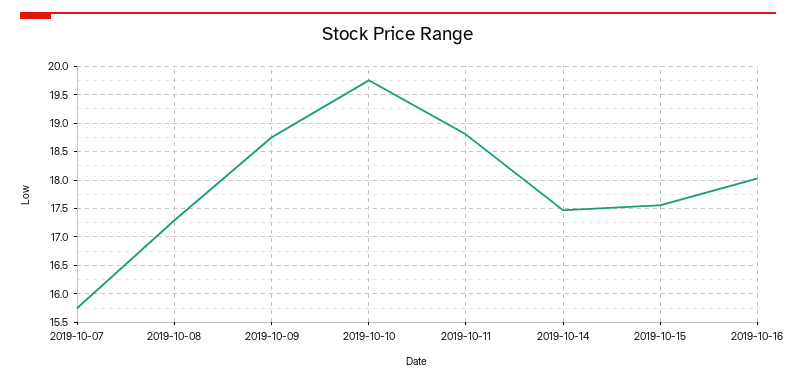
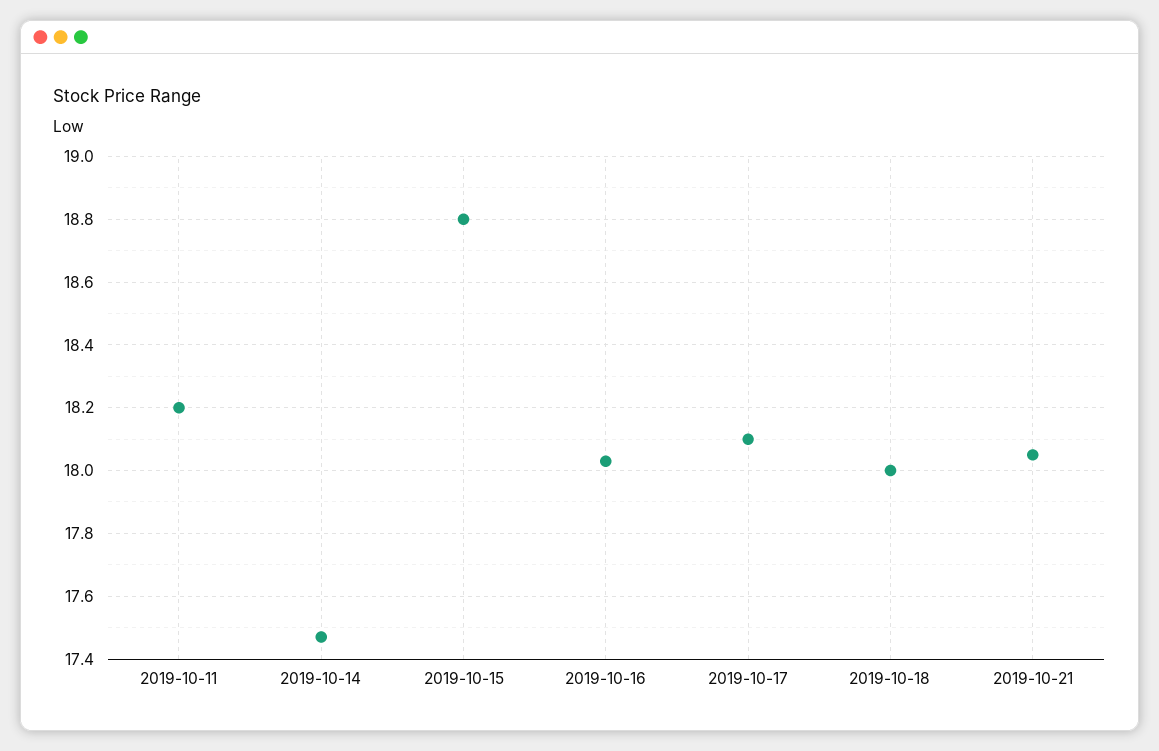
2019-10-07: 15.75 -> none
2019-10-08: 17.25 -> none
2019-10-09: 18.75 -> none
2019-10-10: 19.75 -> none
2019-10-11: 18.75 -> 18.2
2019-10-15: 17.5 -> 18.8
2019-10-17: none -> 18.1
2019-10-18: none -> 18
2019-10-21: none -> 18.05

